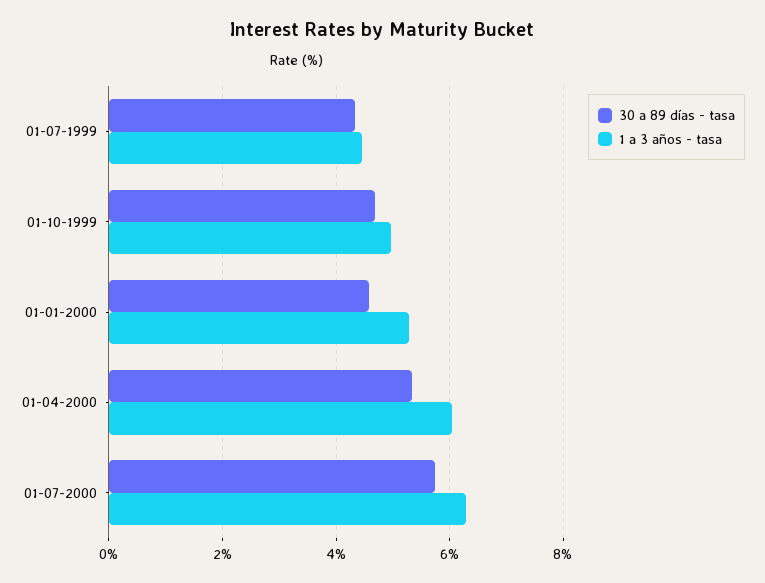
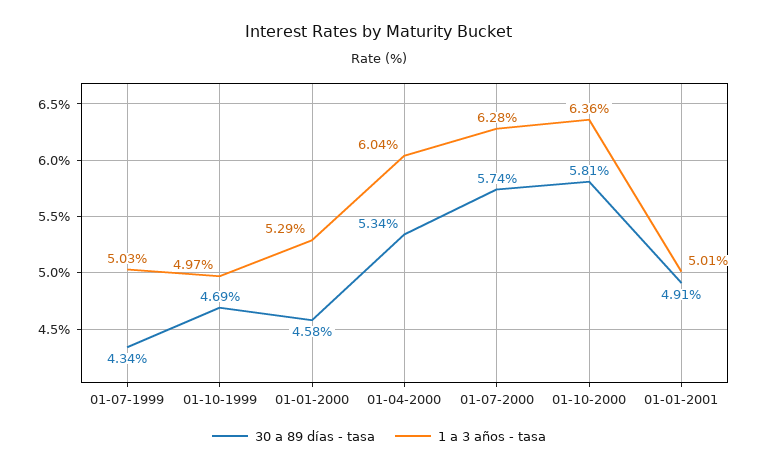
1 a 3 años - tasa, 01-07-1999: 4.4 -> 5.03
30 a 89 días - tasa, 01-10-2000: none -> 5.81
1 a 3 años - tasa, 01-10-2000: none -> 6.36
30 a 89 días - tasa, 01-01-2001: none -> 4.91
1 a 3 años - tasa, 01-01-2001: none -> 5.01

